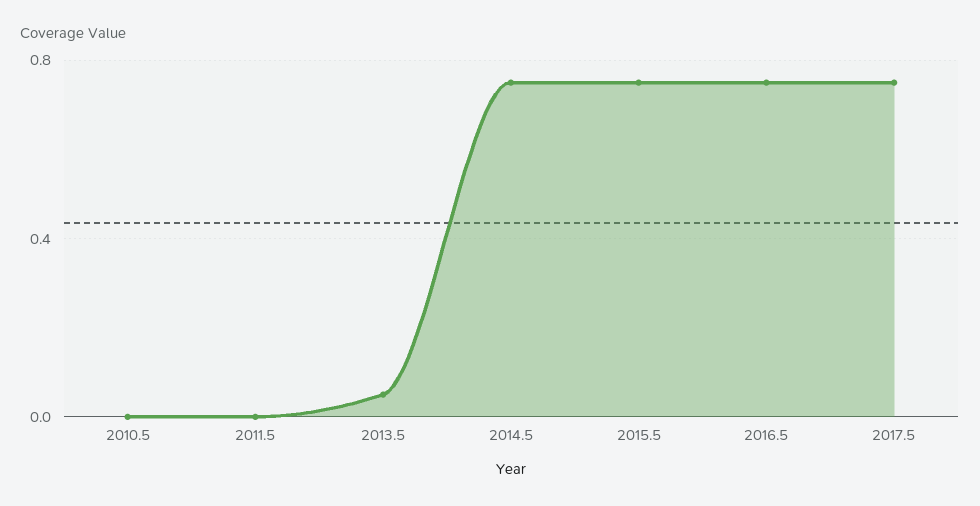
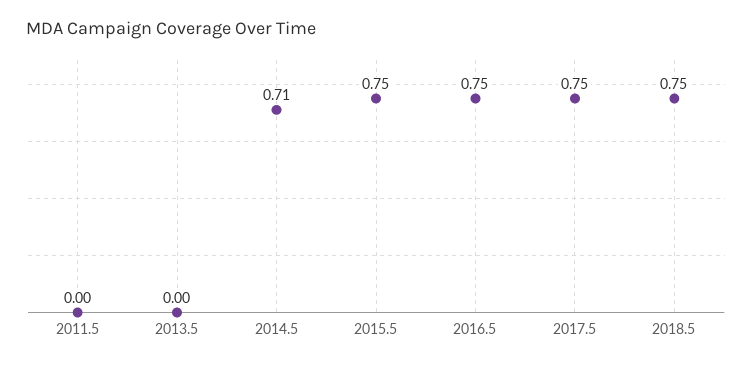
2010.5: 0 -> none
2013.5: 0.05 -> 0
2014.5: 0.75 -> 0.71
2018.5: none -> 0.75

